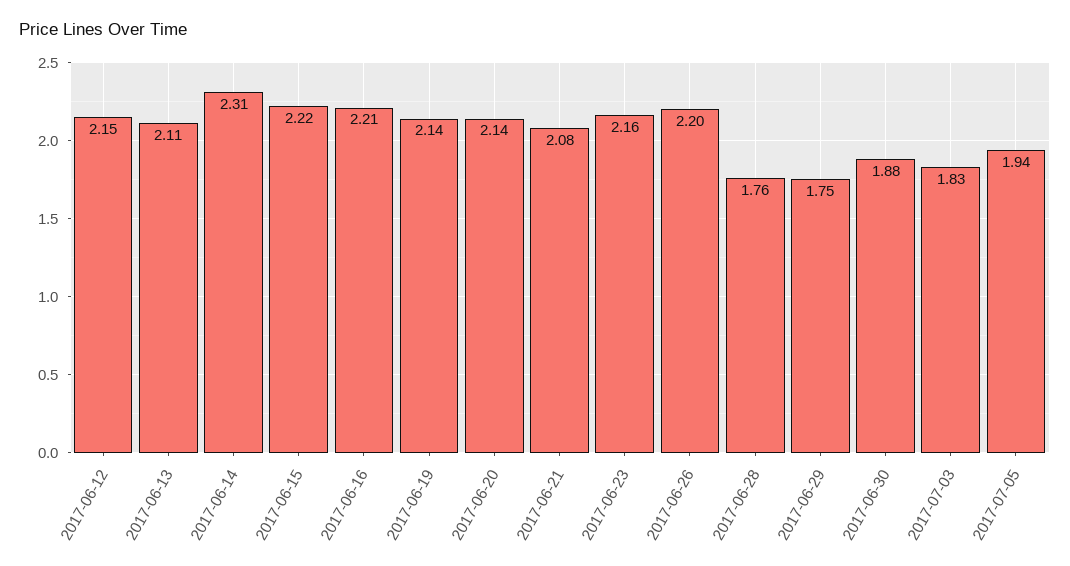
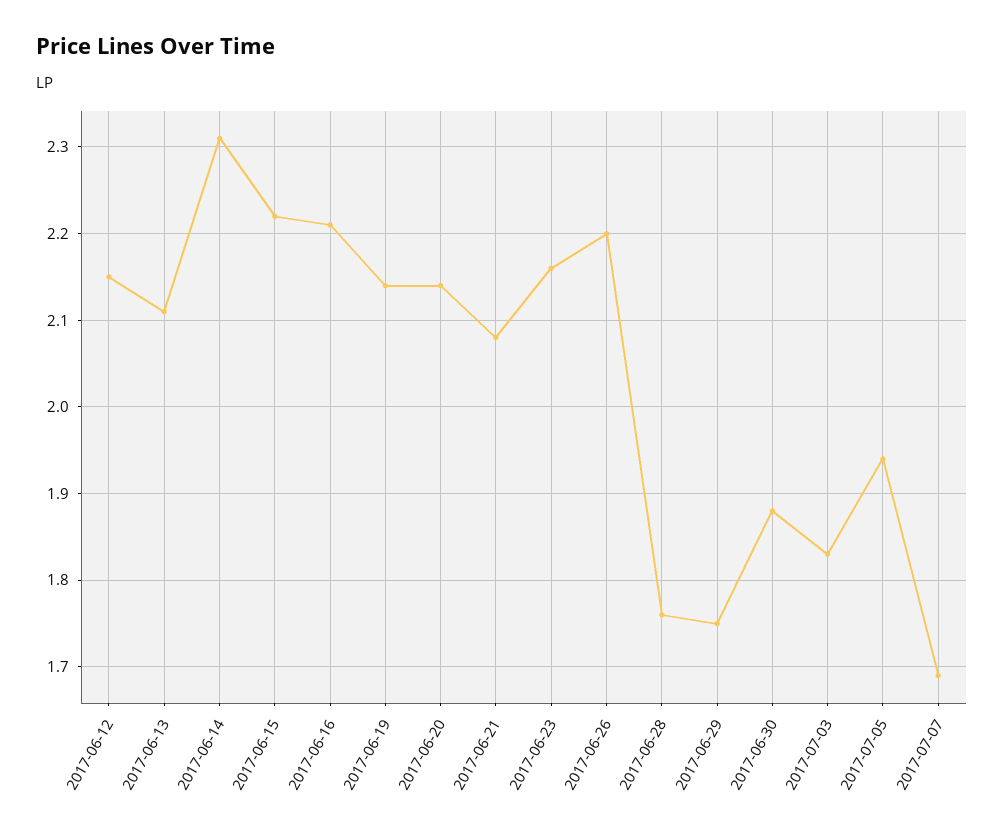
2017-07-07: none -> 1.69

